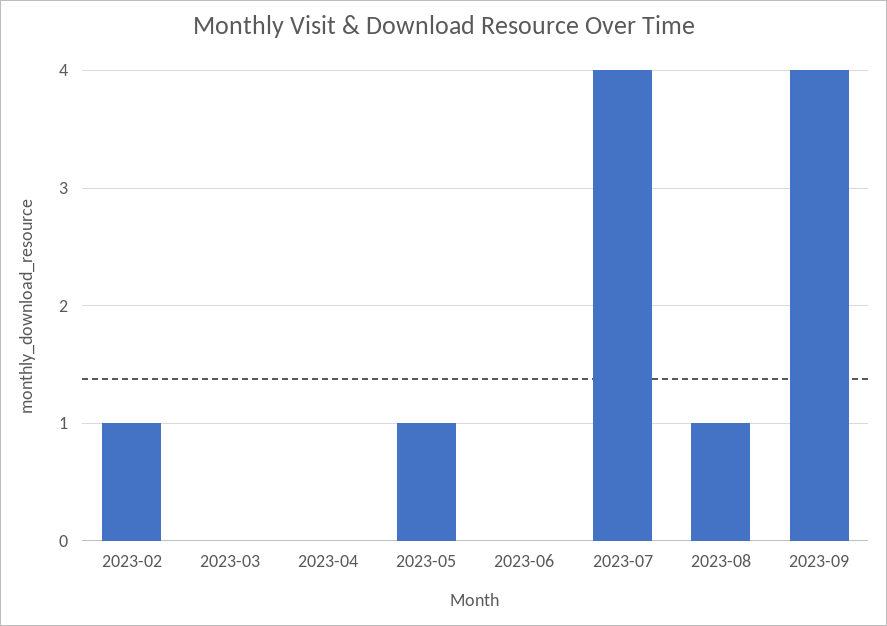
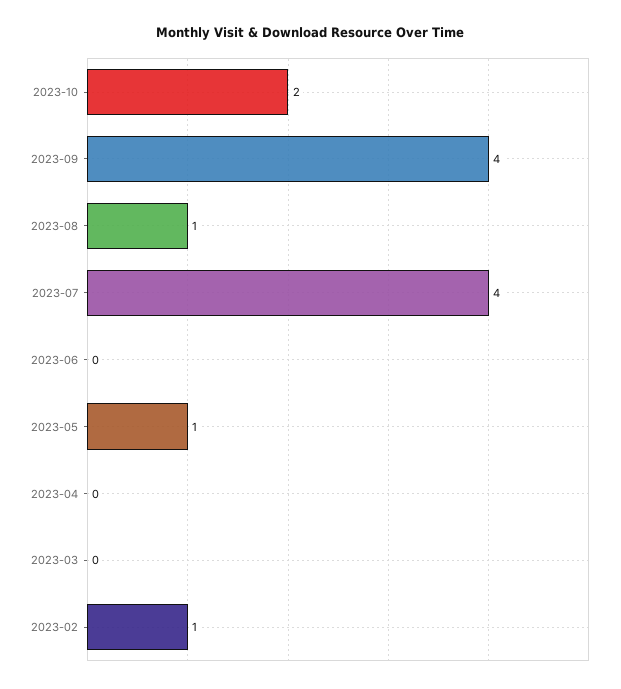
2023-10: none -> 2

